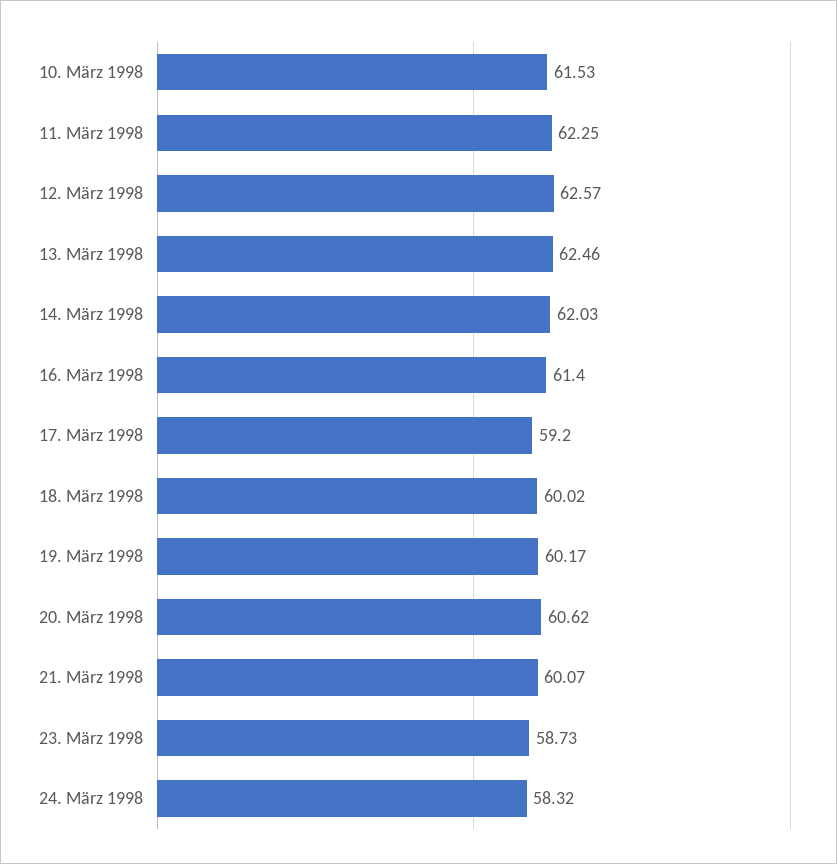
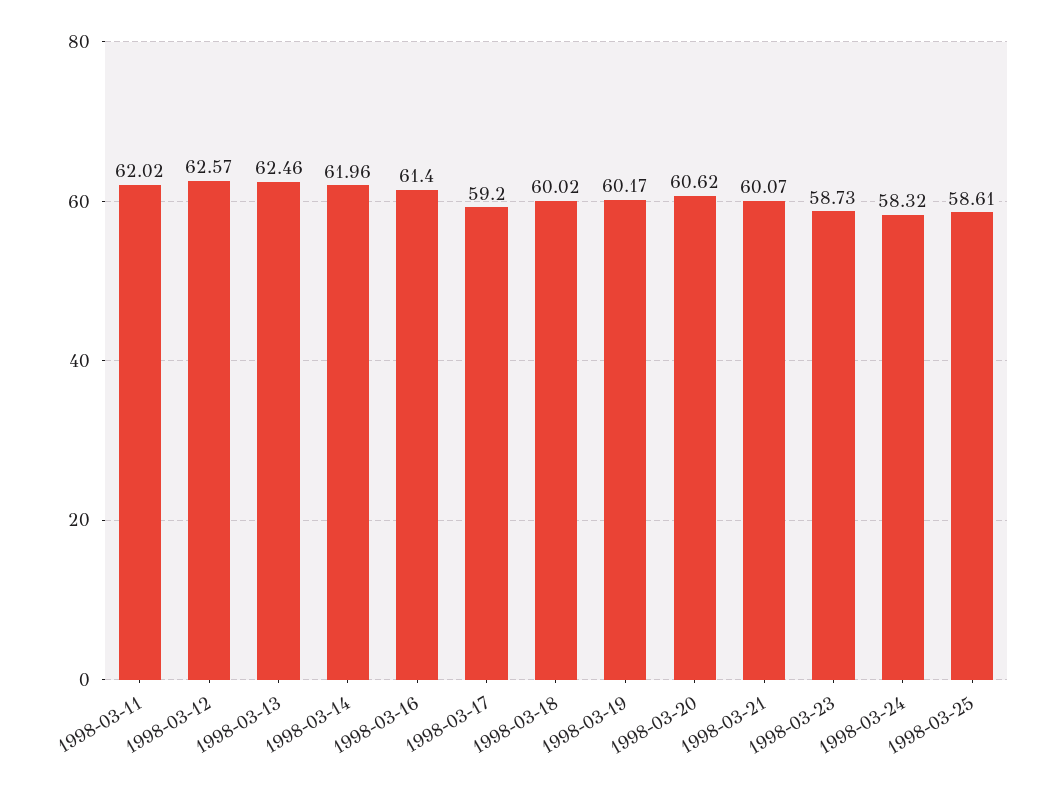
10. März 1998: 61.53 -> none
11. März 1998: 62.25 -> 62.02
14. März 1998: 62.03 -> 61.96
1998-03-25: none -> 58.61

